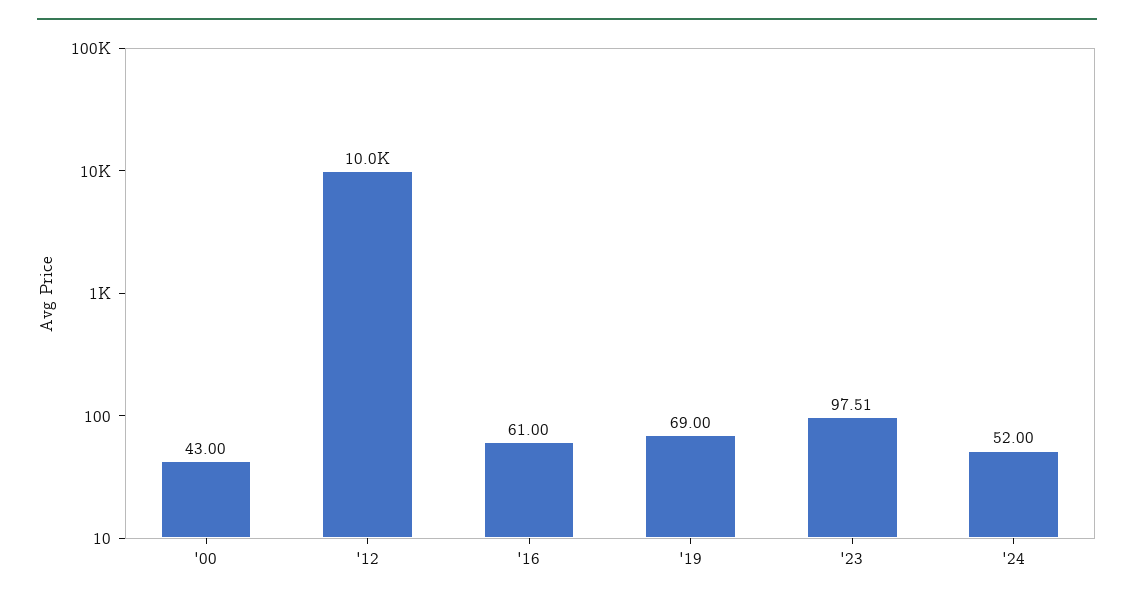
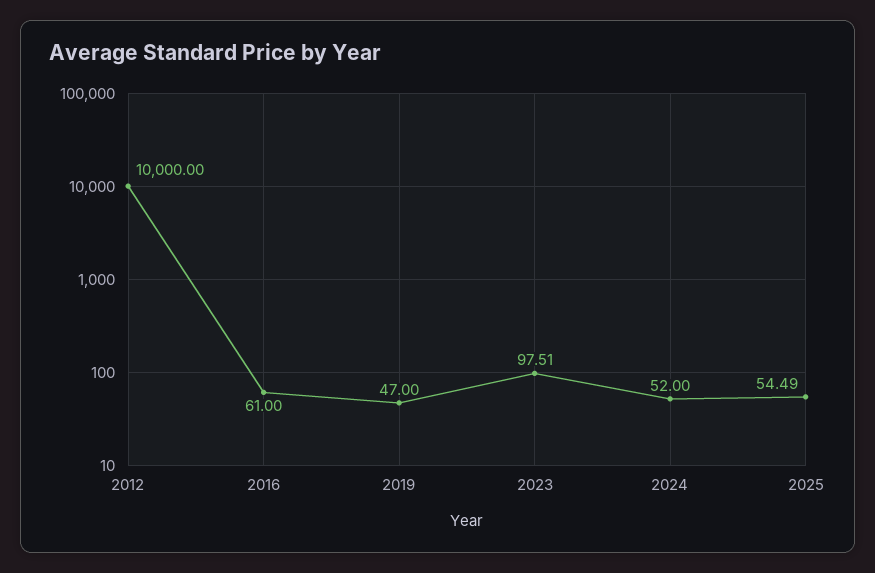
'00: 43 -> none
'19: 69 -> 47
2025: none -> 54.49

